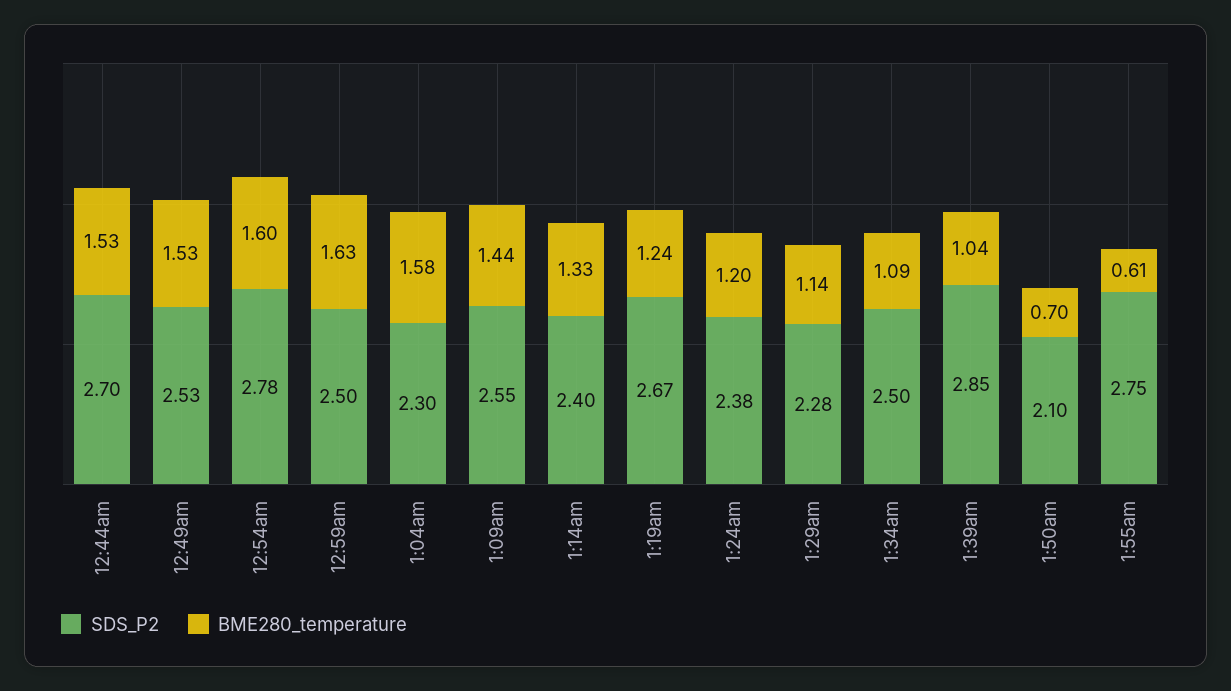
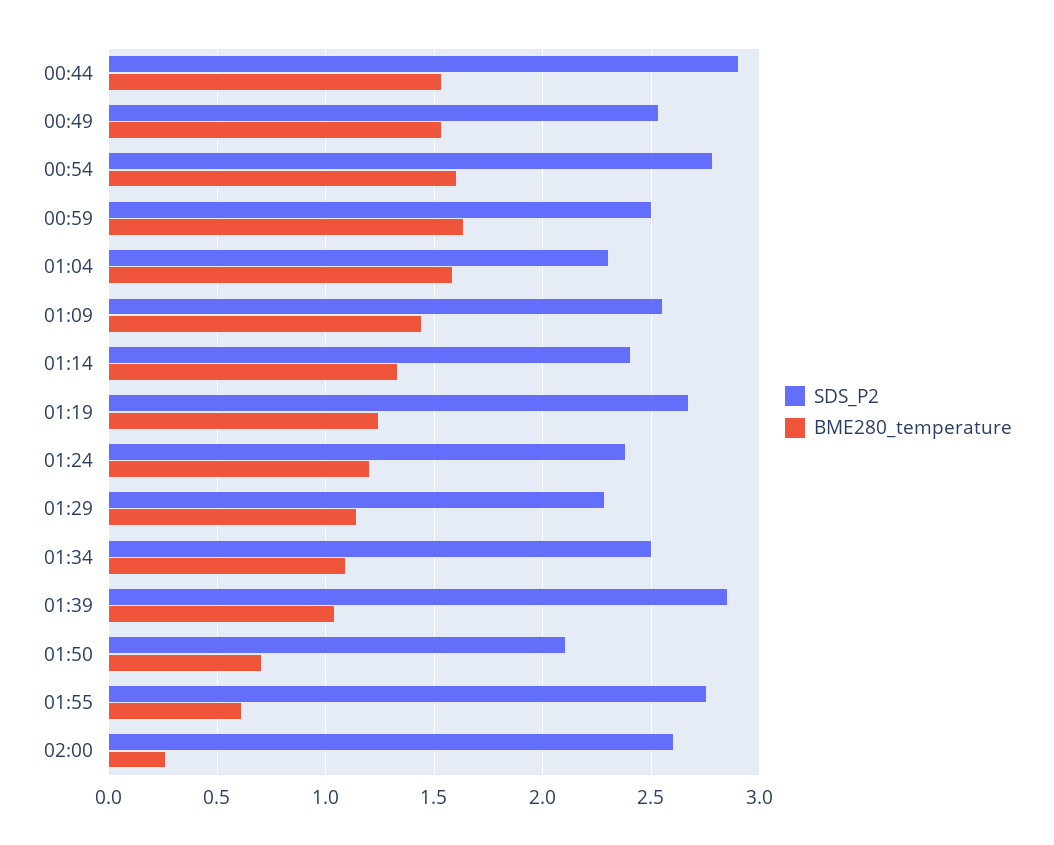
SDS_P2, 12:44am: 2.7 -> 2.9
SDS_P2, 02:00: none -> 2.6
BME280_temperature, 02:00: none -> 0.25

